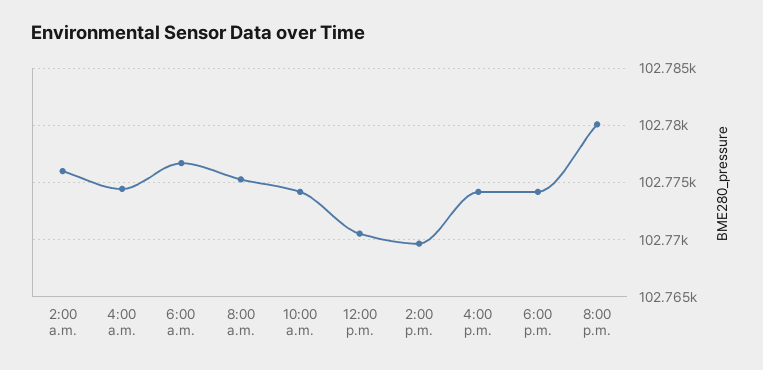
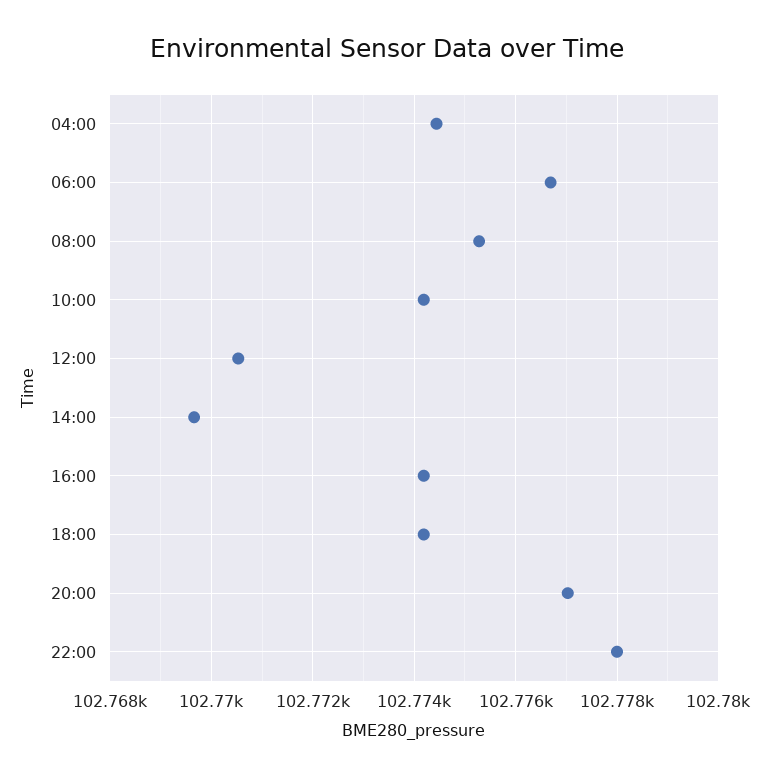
2:00 a.m.: 102776 -> none
8:00 p.m.: 102780 -> 102777
22:00: none -> 102778

